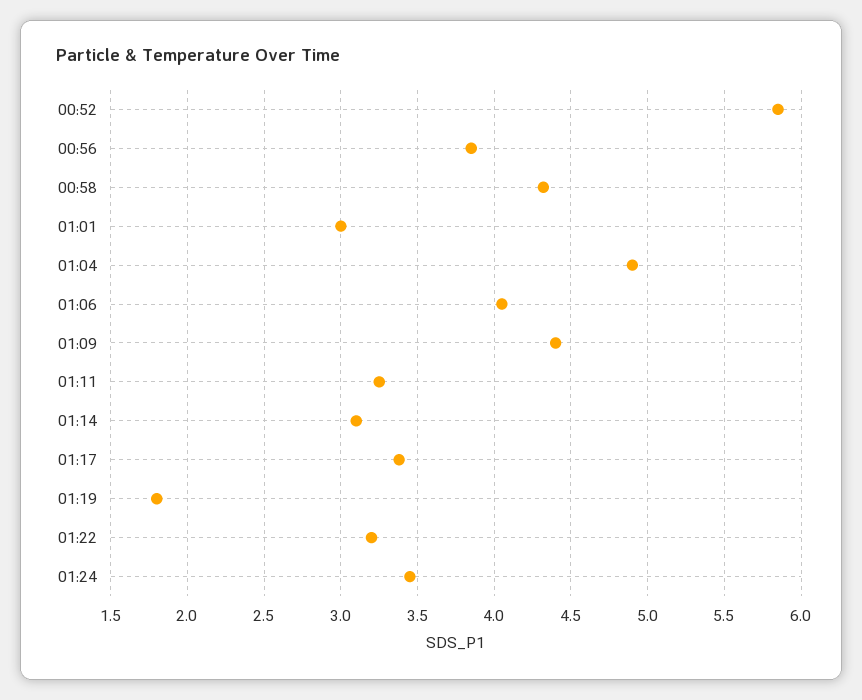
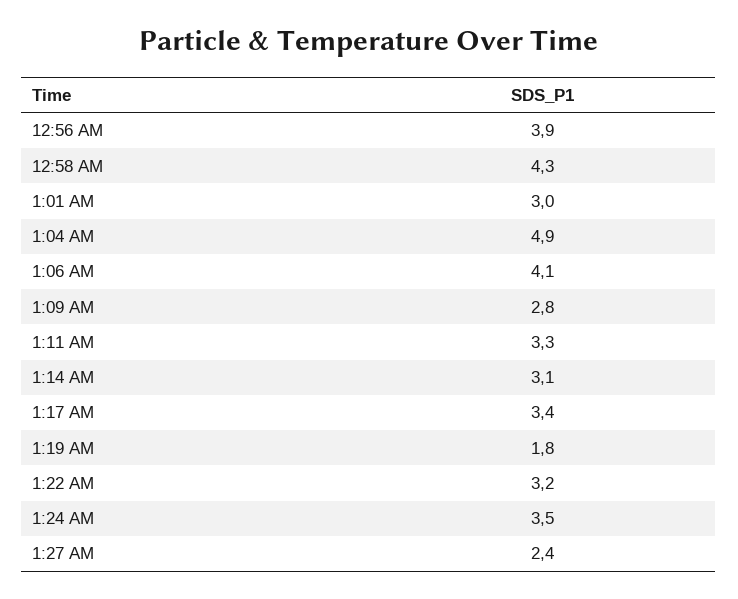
00:52: 5.85 -> none
01:09: 4.4 -> 2.8
1:27 AM: none -> 2.4

